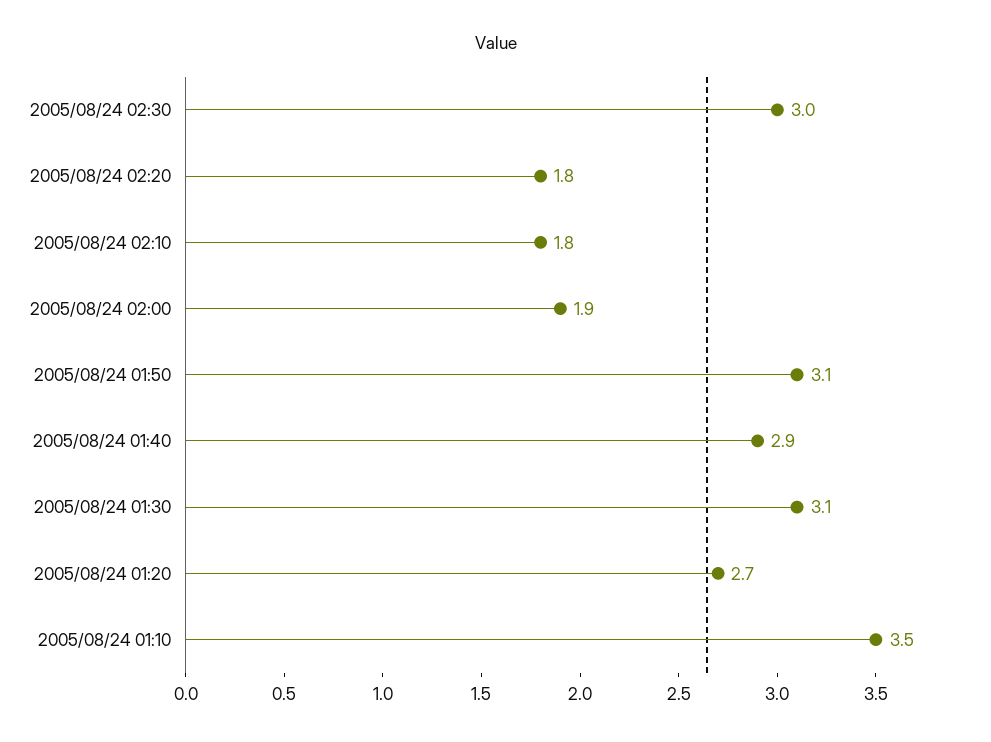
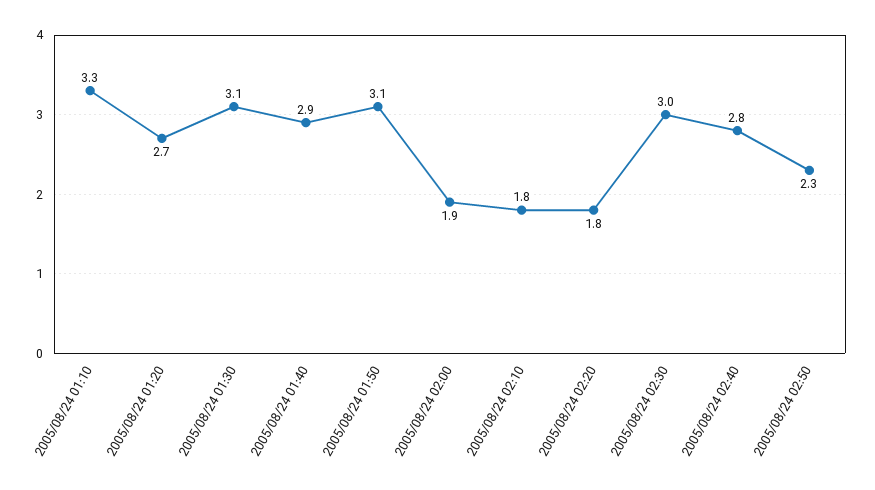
2005/08/24 01:10: 3.5 -> 3.3
2005/08/24 02:40: none -> 2.8
2005/08/24 02:50: none -> 2.3

